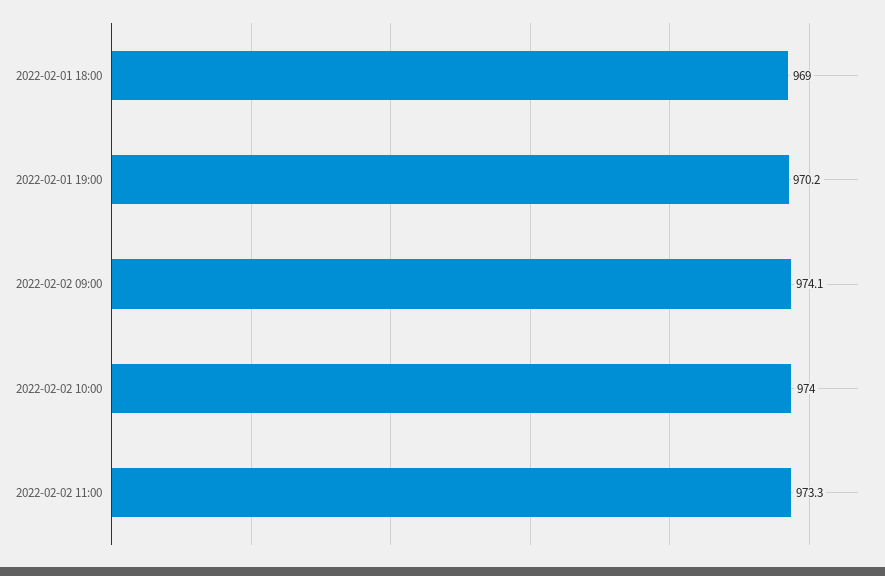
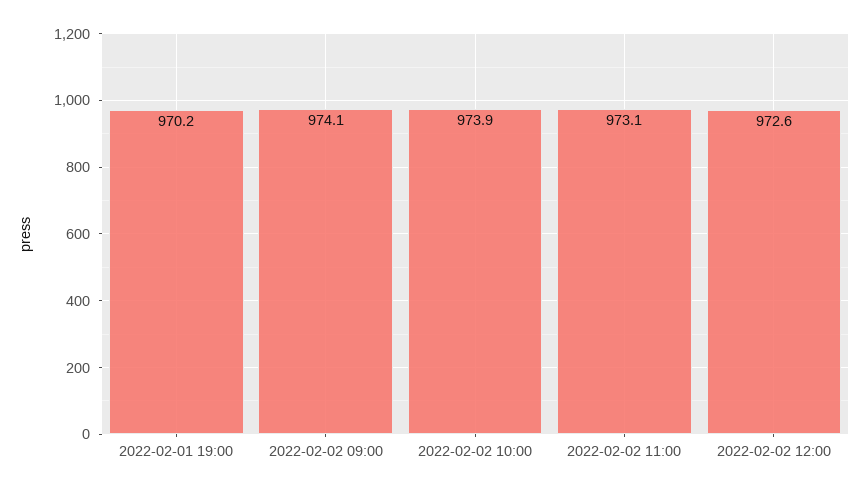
2022-02-01 18:00: 969 -> none
2022-02-02 10:00: 974 -> 973.9
2022-02-02 11:00: 973.3 -> 973.1
2022-02-02 12:00: none -> 972.6

